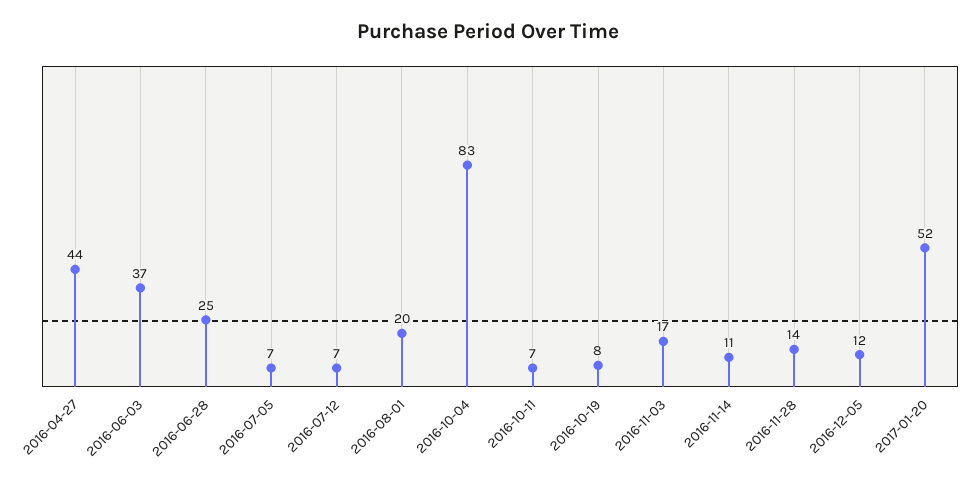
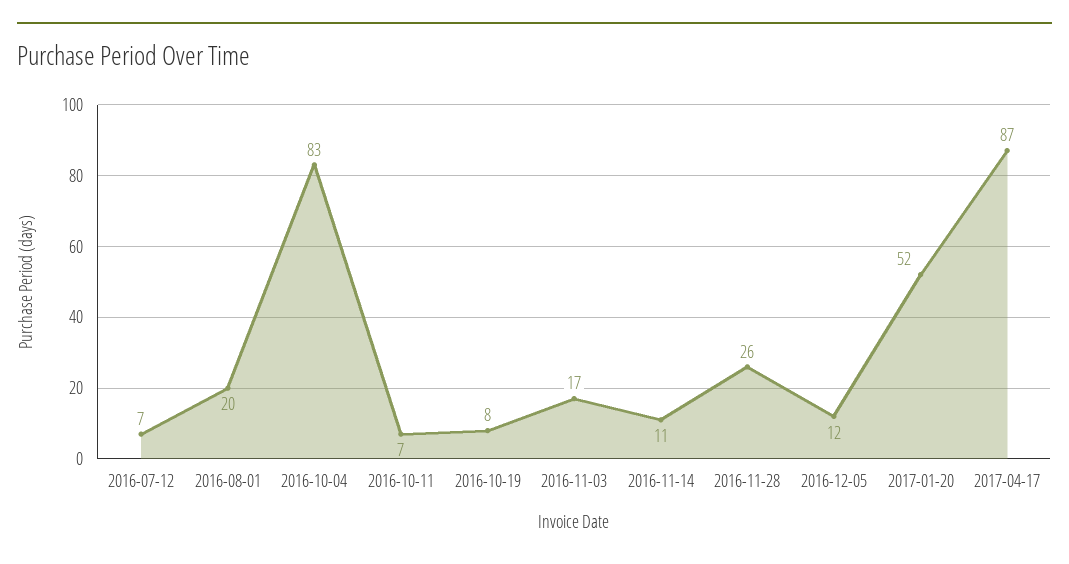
2016-04-27: 44 -> none
2016-06-03: 37 -> none
2016-06-28: 25 -> none
2016-07-05: 7 -> none
2016-11-28: 14 -> 26
2017-04-17: none -> 87

